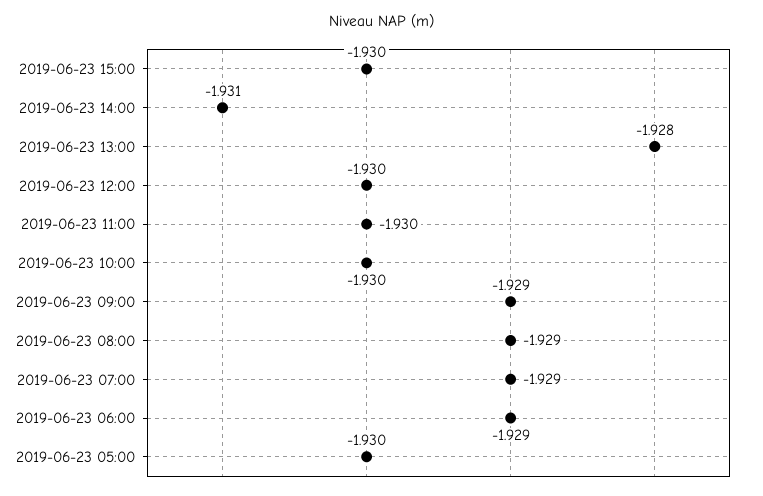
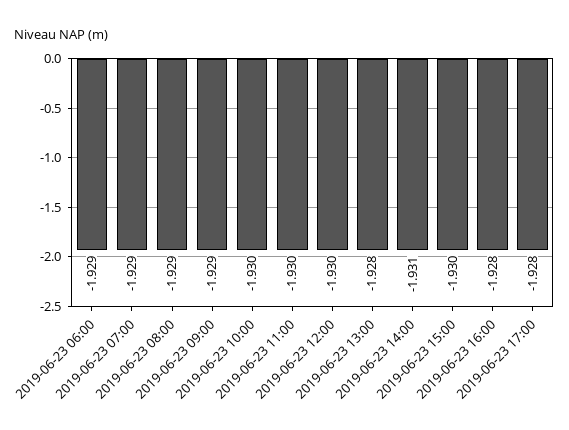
2019-06-23 05:00: -1.93 -> none
2019-06-23 16:00: none -> -1.928
2019-06-23 17:00: none -> -1.928

